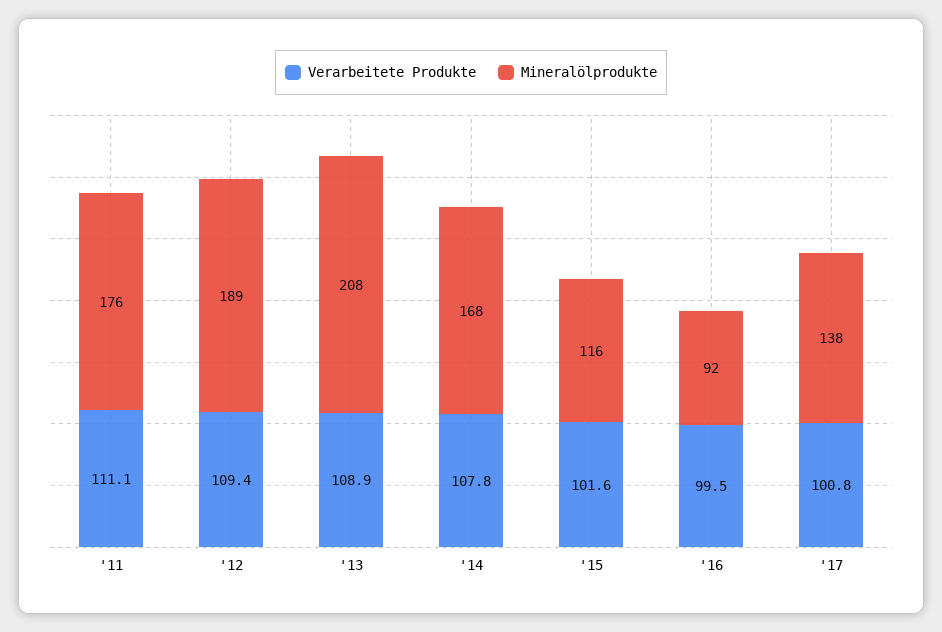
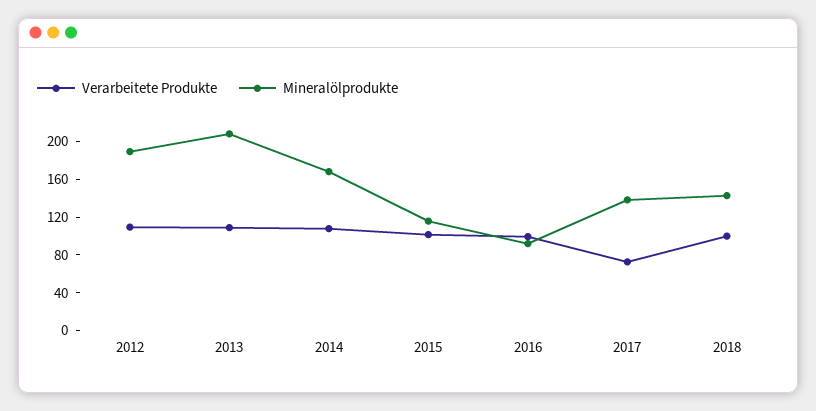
Verarbeitete Produkte, '11: 111.1 -> none
Mineralölprodukte, '11: 176 -> none
Verarbeitete Produkte, '17: 100.8 -> 70
Verarbeitete Produkte, 2018: none -> 100
Mineralölprodukte, 2018: none -> 140

